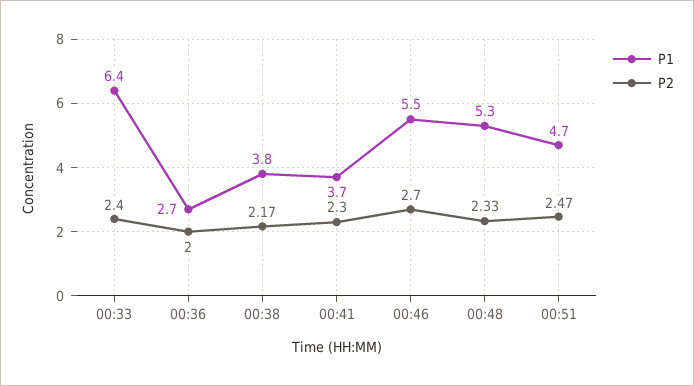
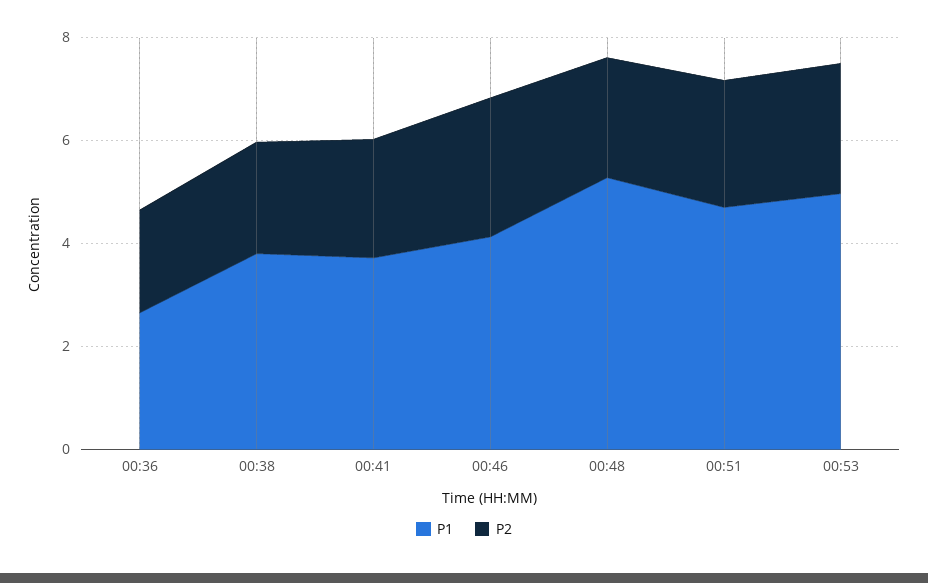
P1, 00:33: 6.4 -> none
P2, 00:33: 2.4 -> none
P1, 00:46: 5.5 -> 4
P1, 00:53: none -> 5
P2, 00:53: none -> 2.5

